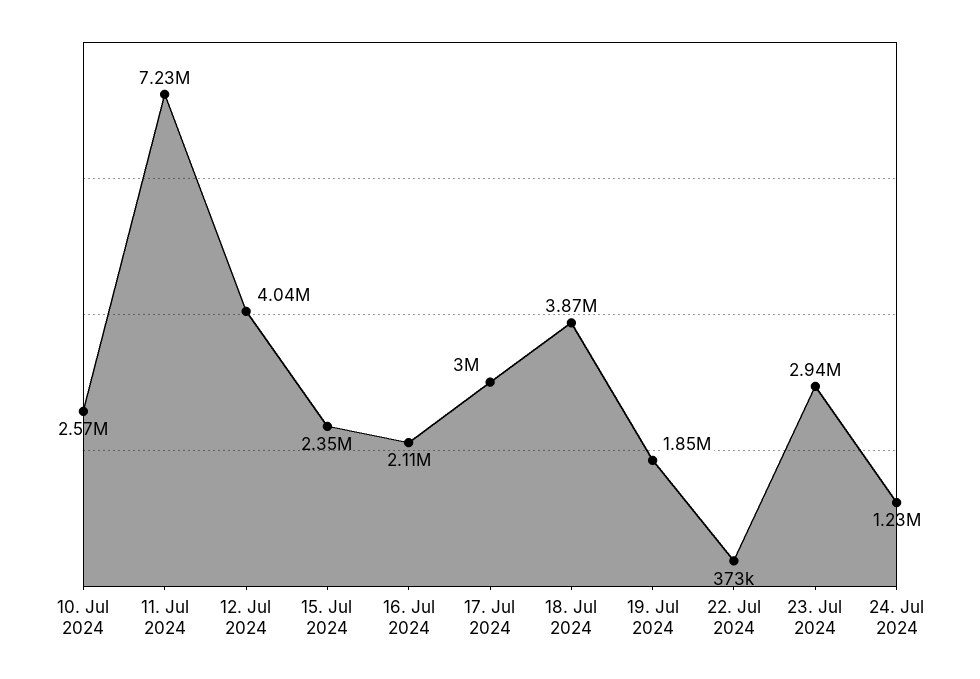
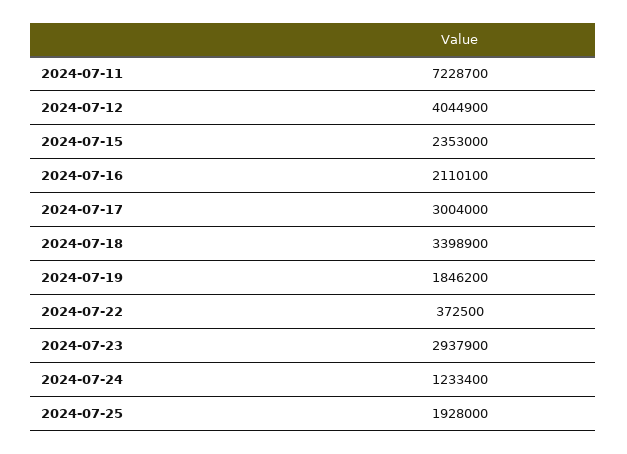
10. Jul 2024: 2570000 -> none
18. Jul 2024: 3870000 -> 3398900
2024-07-25: none -> 1928000

